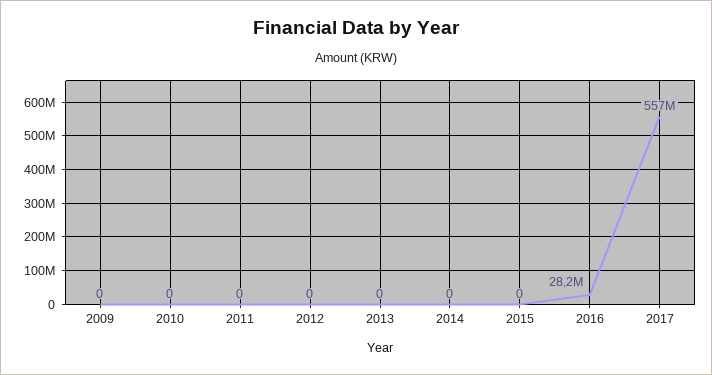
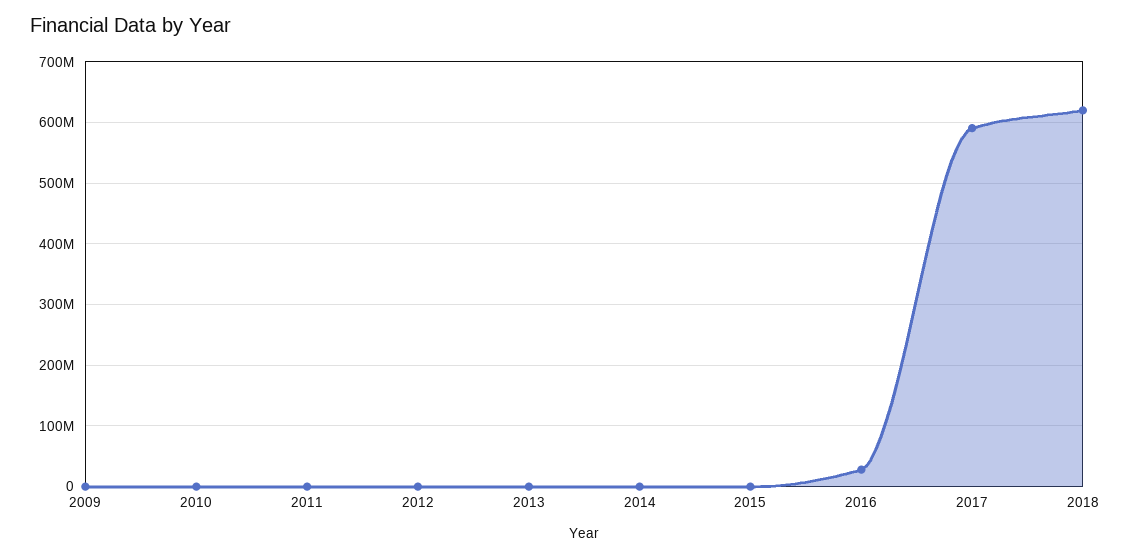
2017: 557000000 -> 590000000
2018: none -> 620000000

